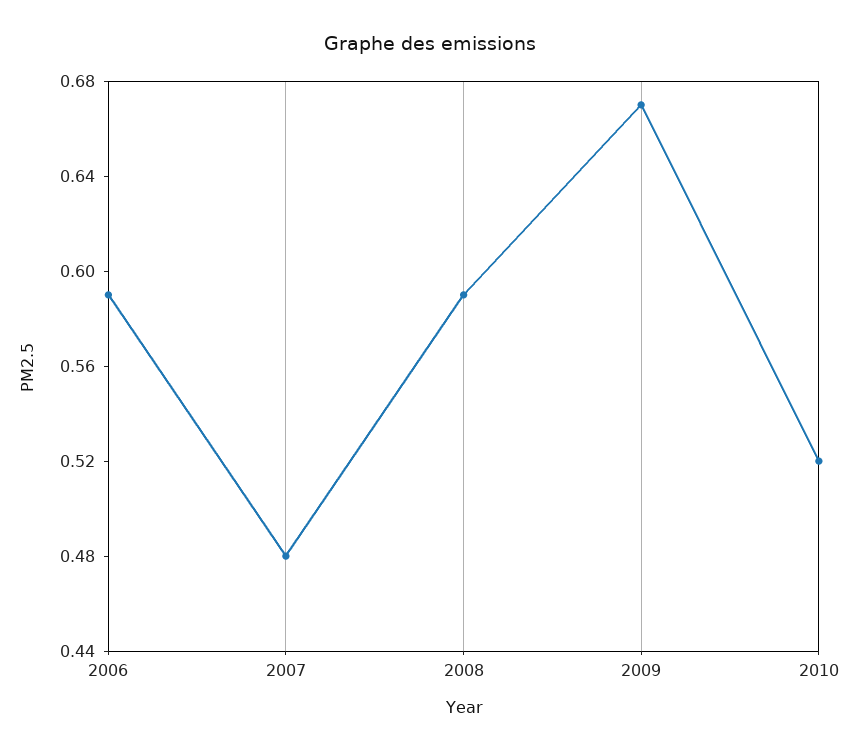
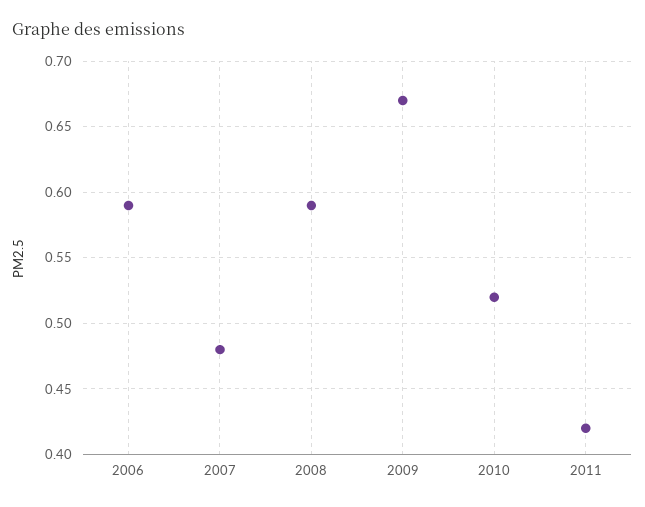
2011: none -> 0.42

